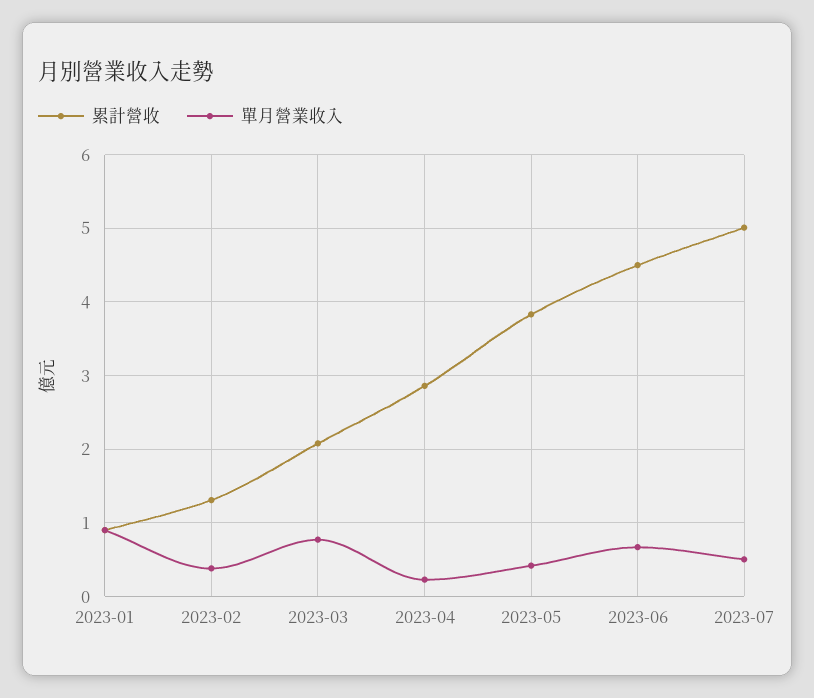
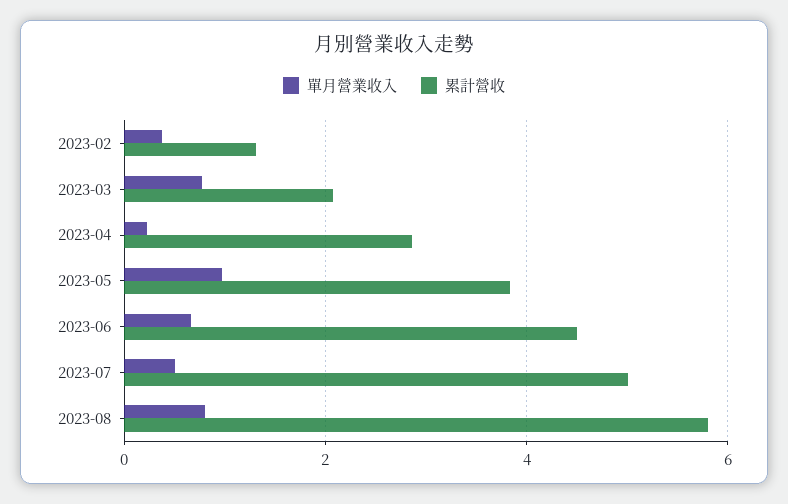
累計營收, 2023-01: 0.9 -> none
單月營業收入, 2023-01: 0.9 -> none
單月營業收入, 2023-05: 0.4 -> 1
單月營業收入, 2023-08: none -> 0.8
累計營收, 2023-08: none -> 5.8

